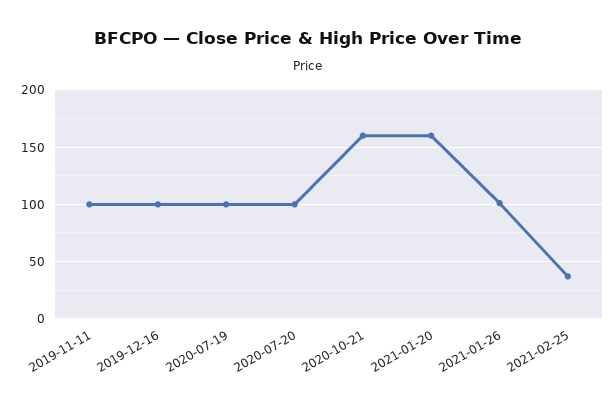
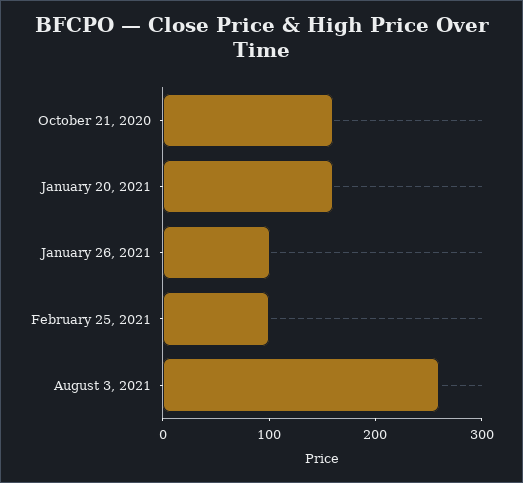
2019-11-11: 100 -> none
2019-12-16: 100 -> none
2020-07-19: 100 -> none
2020-07-20: 100 -> none
2021-02-25: 40 -> 100
August 3, 2021: none -> 260

